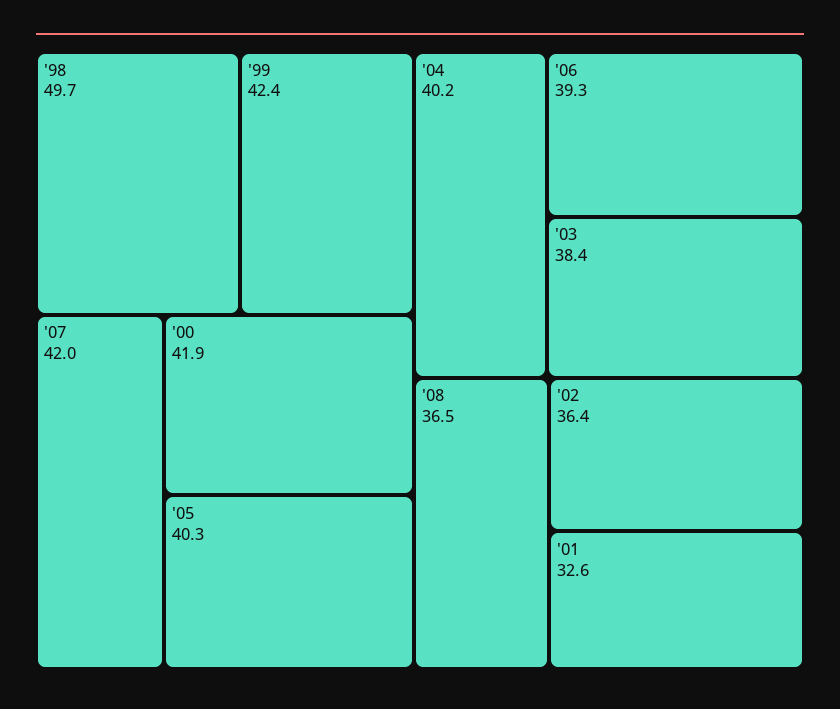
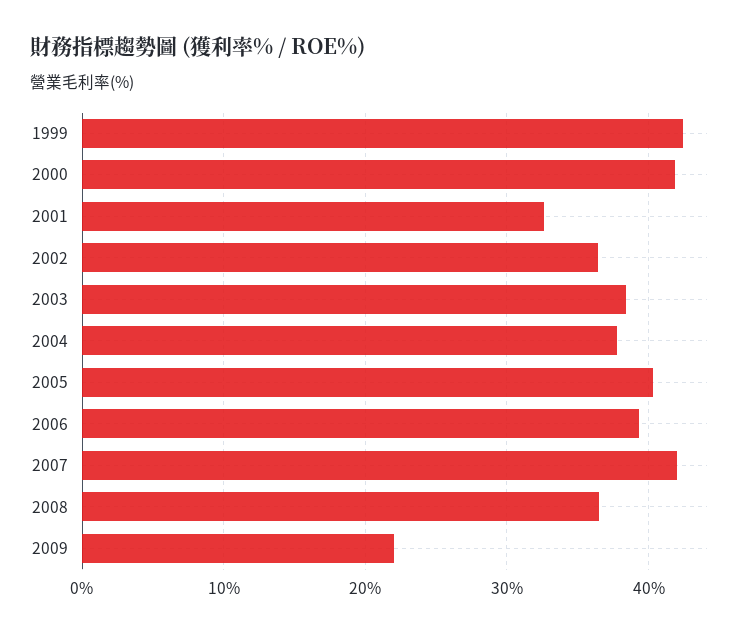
'98: 49.7 -> none
'04: 40.2 -> 38
2009: none -> 22

